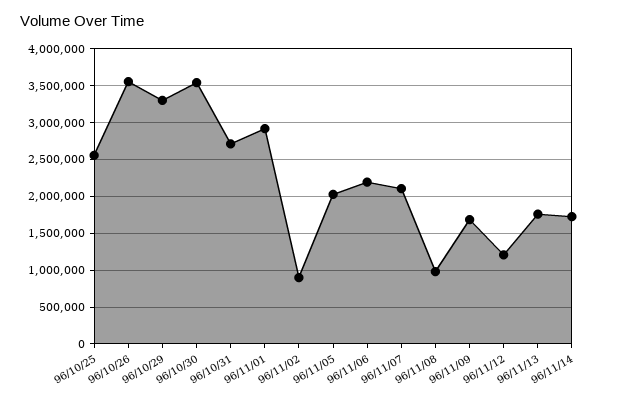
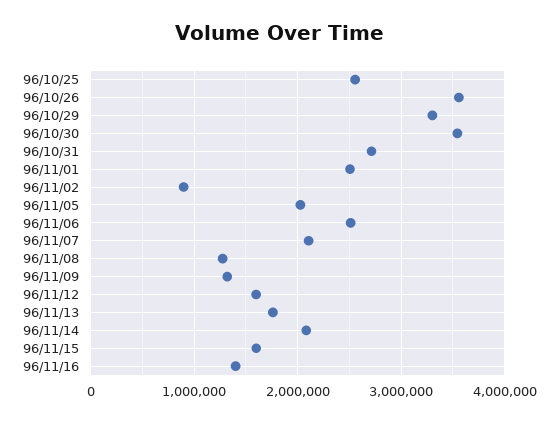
96/11/01: 2900000 -> 2500000
96/11/06: 2200000 -> 2500000
96/11/08: 1000000 -> 1300000
96/11/09: 1700000 -> 1300000
96/11/12: 1200000 -> 1600000
96/11/14: 1700000 -> 2100000
96/11/15: none -> 1600000
96/11/16: none -> 1400000

